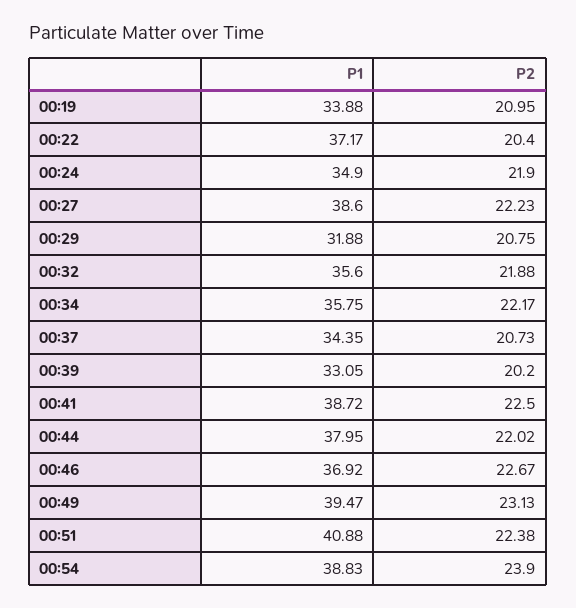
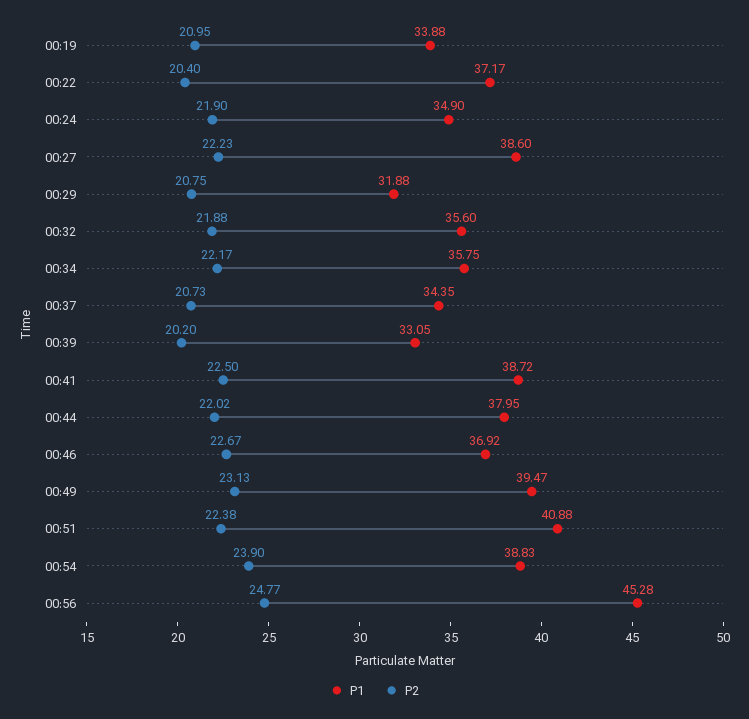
P1, 00:56: none -> 45.28
P2, 00:56: none -> 24.77

